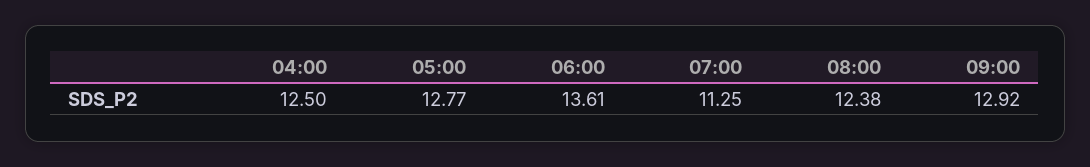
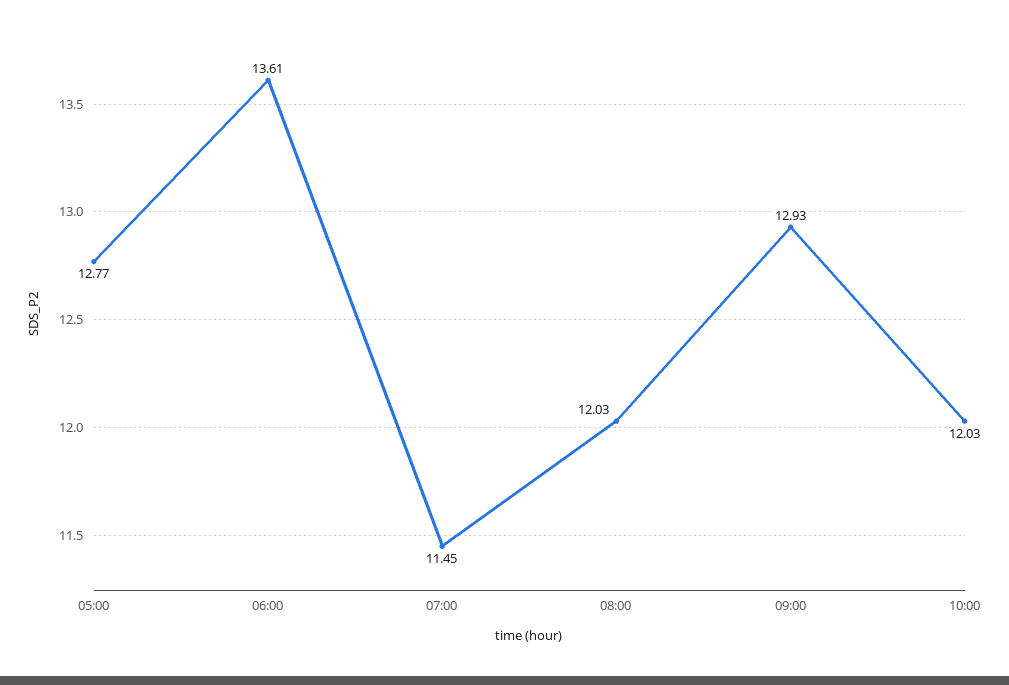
04:00: 12.5 -> none
07:00: 11.25 -> 11.45
08:00: 12.38 -> 12.03
09:00: 12.92 -> 12.93
10:00: none -> 12.03

